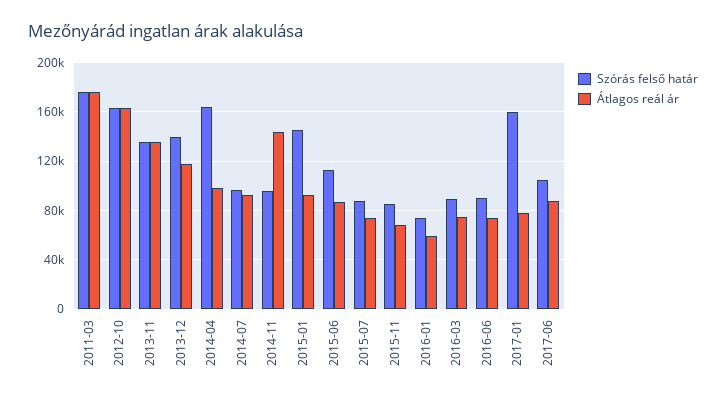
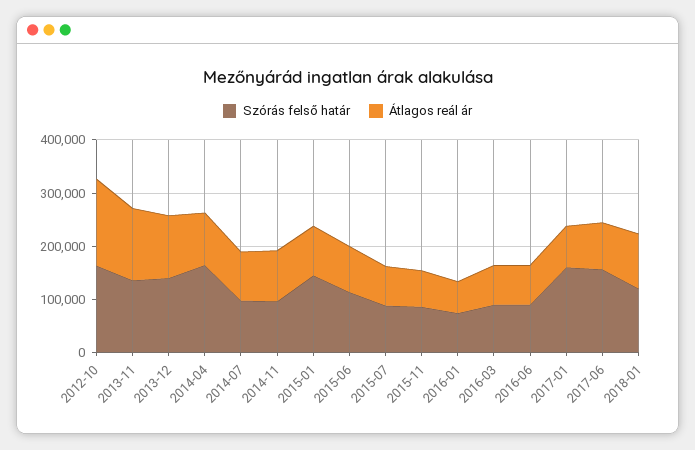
Szórás felső határ, 2011-03: 175000 -> none
Átlagos reál ár, 2011-03: 175000 -> none
Átlagos reál ár, 2014-11: 145000 -> 100000
Szórás felső határ, 2017-06: 105000 -> 160000
Szórás felső határ, 2018-01: none -> 120000
Átlagos reál ár, 2018-01: none -> 100000

